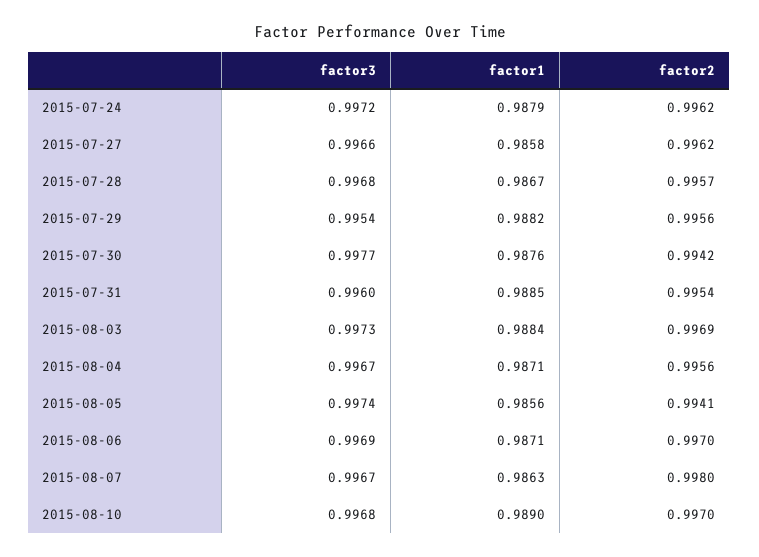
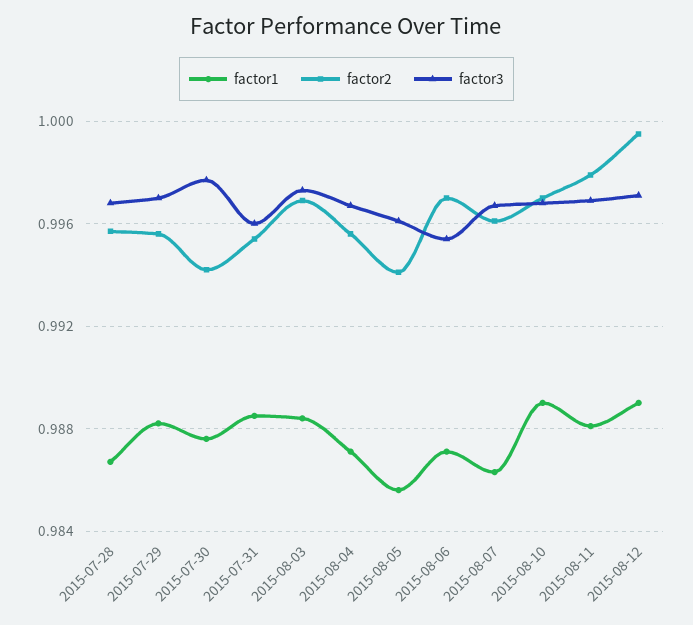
factor3, 2015-07-24: 0.9972 -> none
factor1, 2015-07-24: 0.9879 -> none
factor2, 2015-07-24: 0.9962 -> none
factor3, 2015-07-27: 0.9966 -> none
factor1, 2015-07-27: 0.9858 -> none
factor2, 2015-07-27: 0.9962 -> none
factor3, 2015-07-29: 0.9954 -> 0.997
factor3, 2015-08-05: 0.9974 -> 0.996
factor3, 2015-08-06: 0.9969 -> 0.9955
factor2, 2015-08-07: 0.998 -> 0.996
factor1, 2015-08-11: none -> 0.988
factor2, 2015-08-11: none -> 0.998
factor3, 2015-08-11: none -> 0.997
factor1, 2015-08-12: none -> 0.989
factor2, 2015-08-12: none -> 0.9995
factor3, 2015-08-12: none -> 0.997

